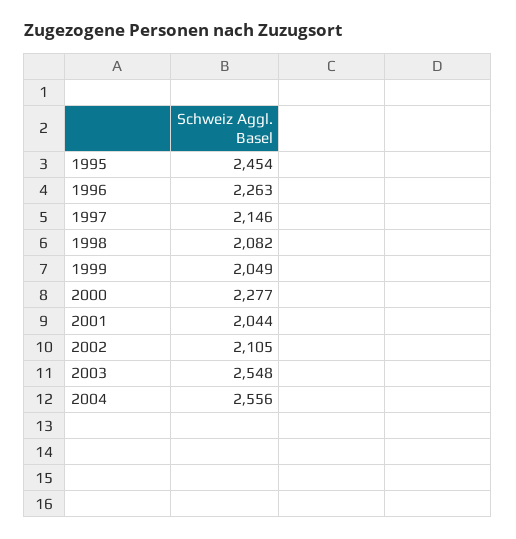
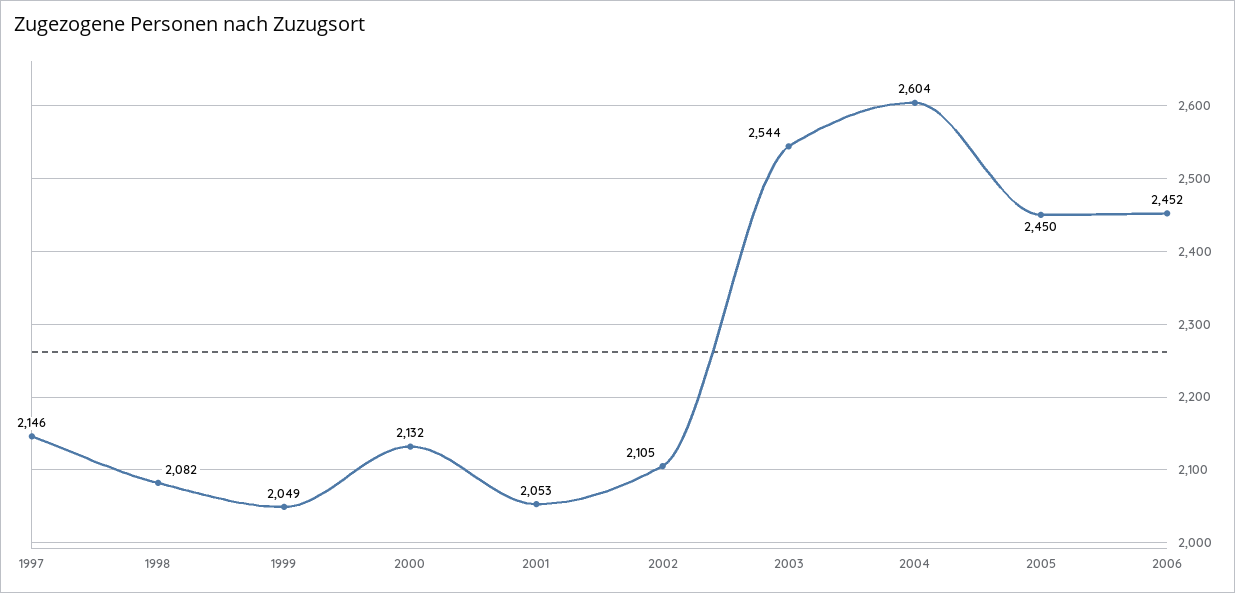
1995: 2454 -> none
1996: 2263 -> none
2000: 2277 -> 2132
2001: 2044 -> 2053
2003: 2548 -> 2544
2004: 2556 -> 2604
2005: none -> 2450
2006: none -> 2452

